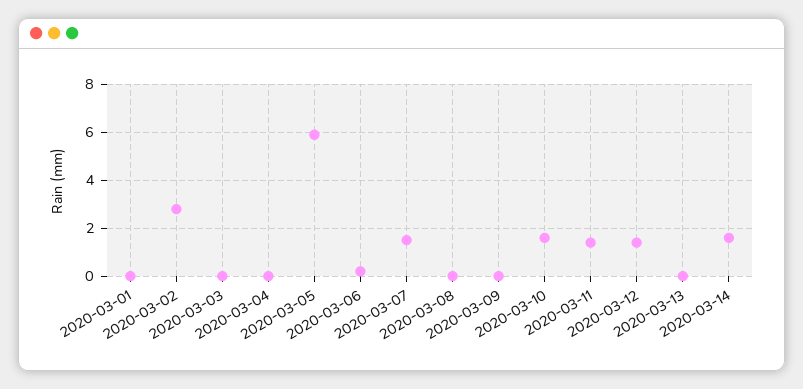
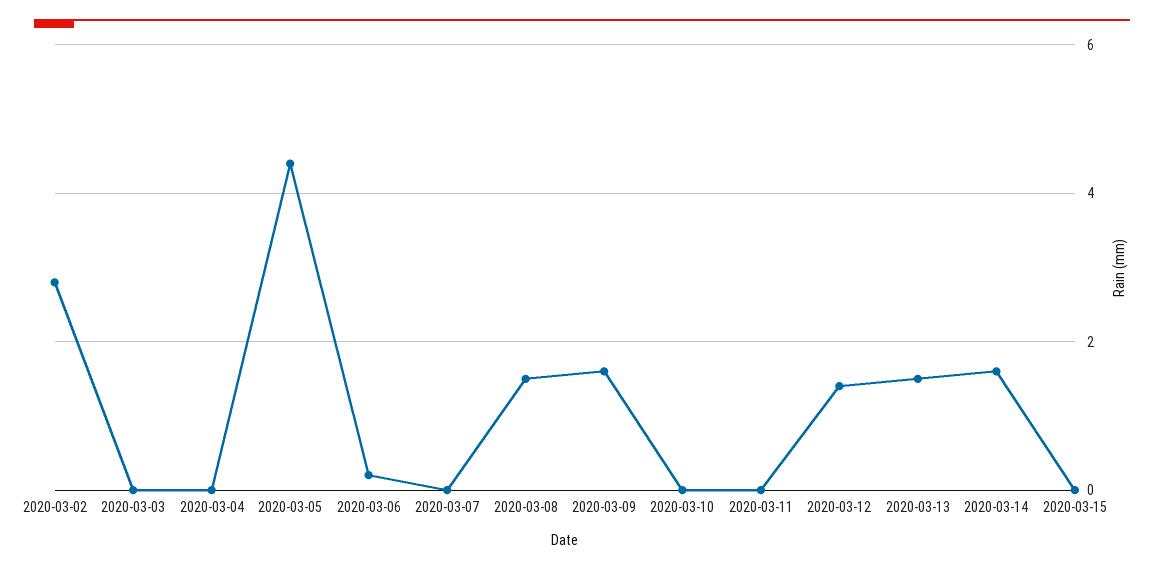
2020-03-01: 0 -> none
2020-03-05: 6 -> 4.5
2020-03-07: 1.5 -> 0
2020-03-08: 0 -> 1.5
2020-03-09: 0 -> 1.5
2020-03-10: 1.5 -> 0
2020-03-11: 1.5 -> 0
2020-03-13: 0 -> 1.5
2020-03-15: none -> 0

